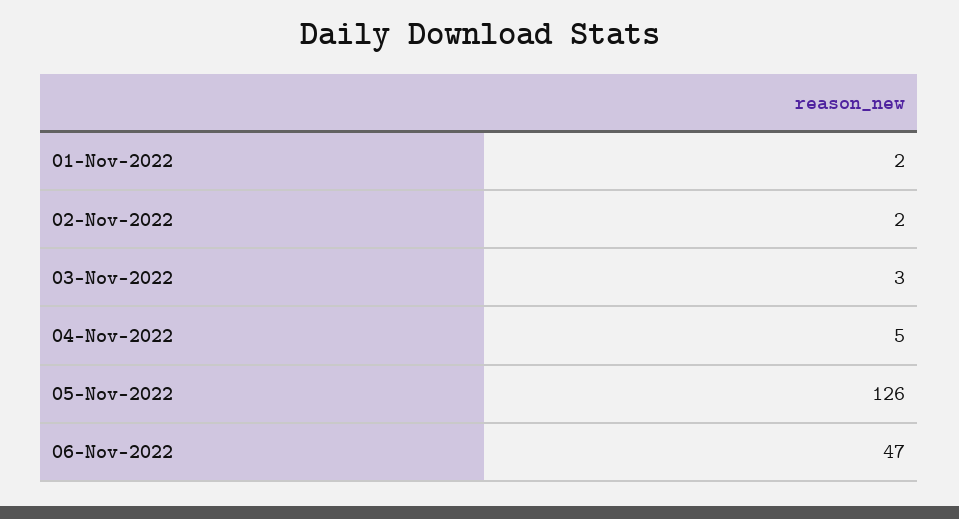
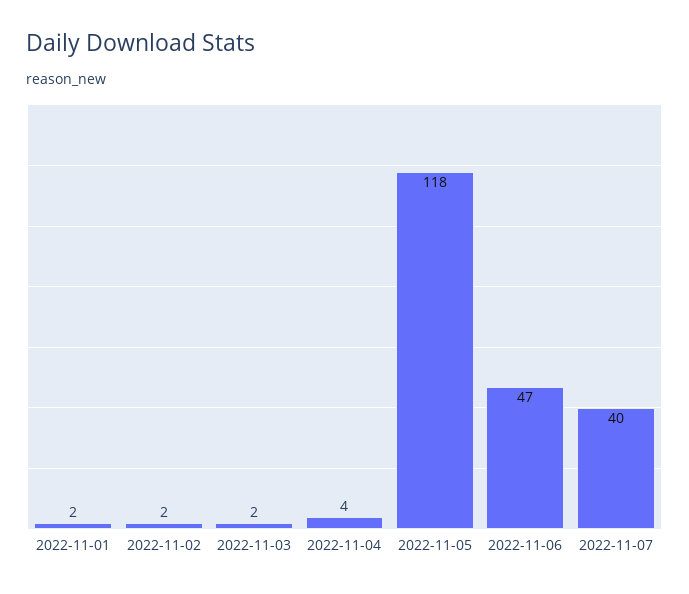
03-Nov-2022: 3 -> 2
04-Nov-2022: 5 -> 4
05-Nov-2022: 126 -> 118
2022-11-07: none -> 40

